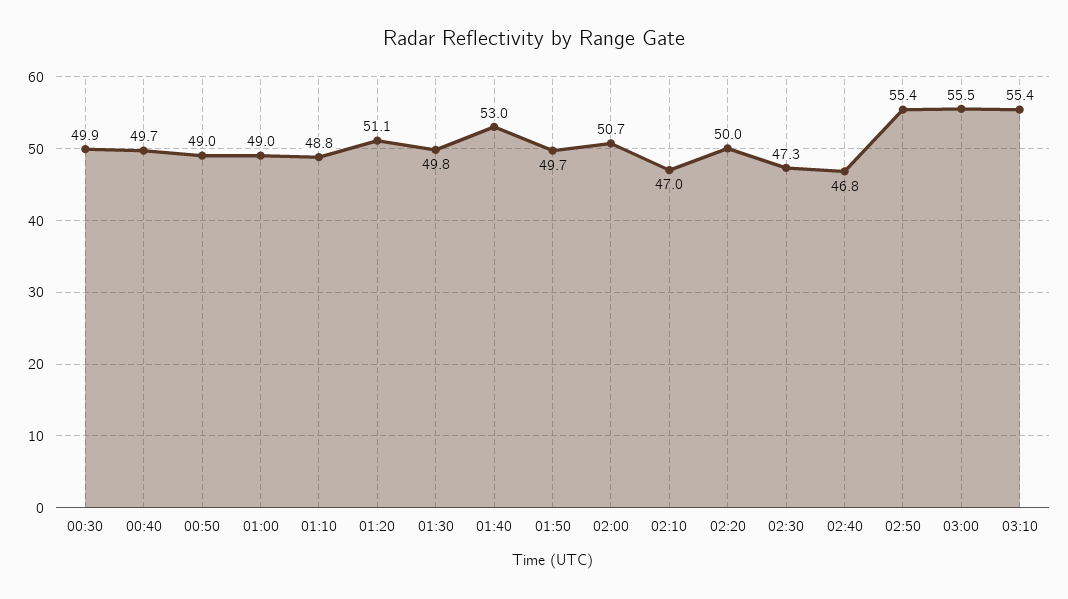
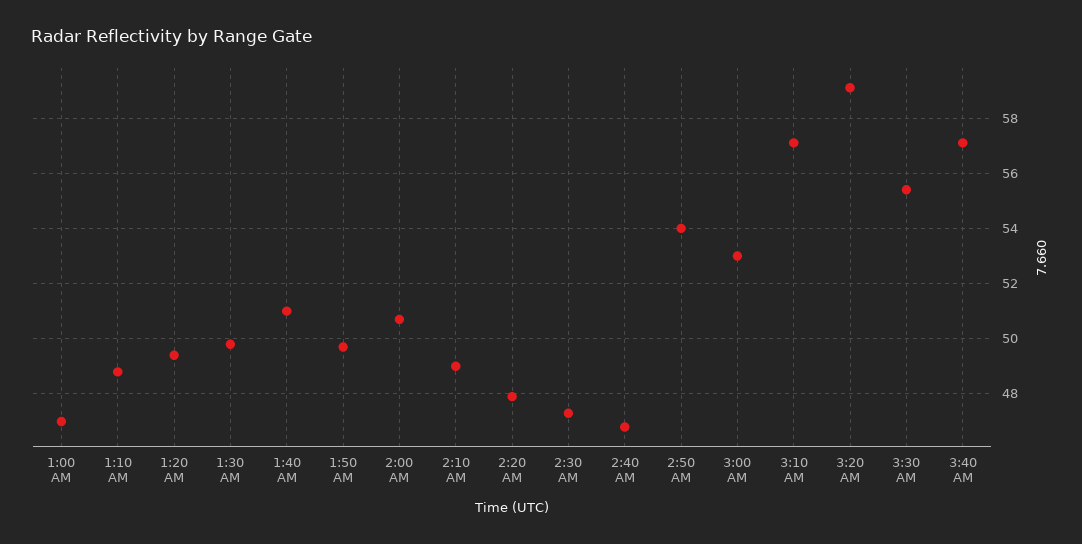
00:30: 49.9 -> none
00:40: 49.7 -> none
00:50: 49 -> none
01:00: 49 -> 47
01:20: 51.1 -> 49.5
01:40: 53 -> 51
02:10: 47 -> 49
02:20: 50 -> 48
02:50: 55.4 -> 54
03:00: 55.5 -> 53
03:10: 55.4 -> 57
3:20 AM: none -> 59
3:30 AM: none -> 55.5
3:40 AM: none -> 57

